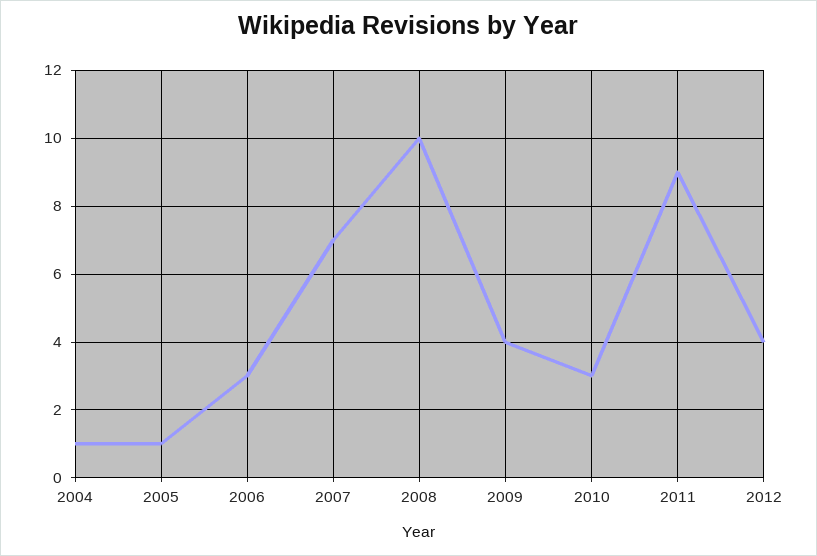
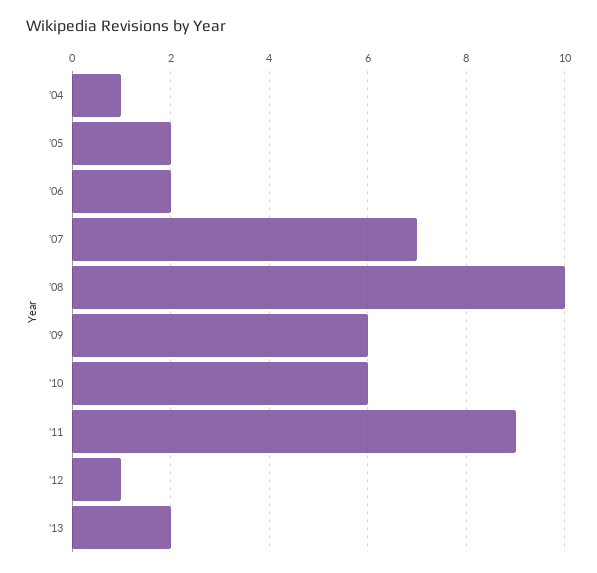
2005: 1 -> 2
2006: 3 -> 2
2009: 4 -> 6
2010: 3 -> 6
2012: 4 -> 1
'13: none -> 2

